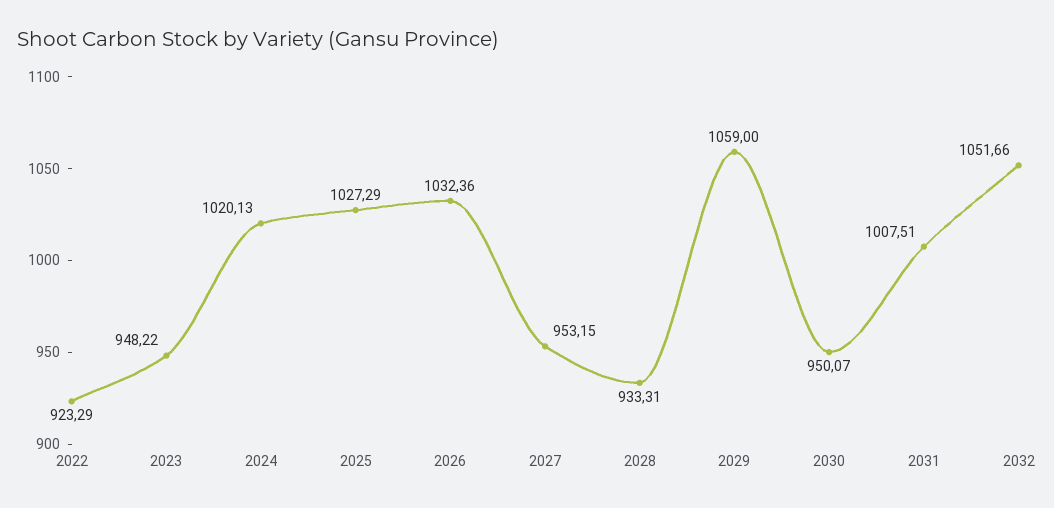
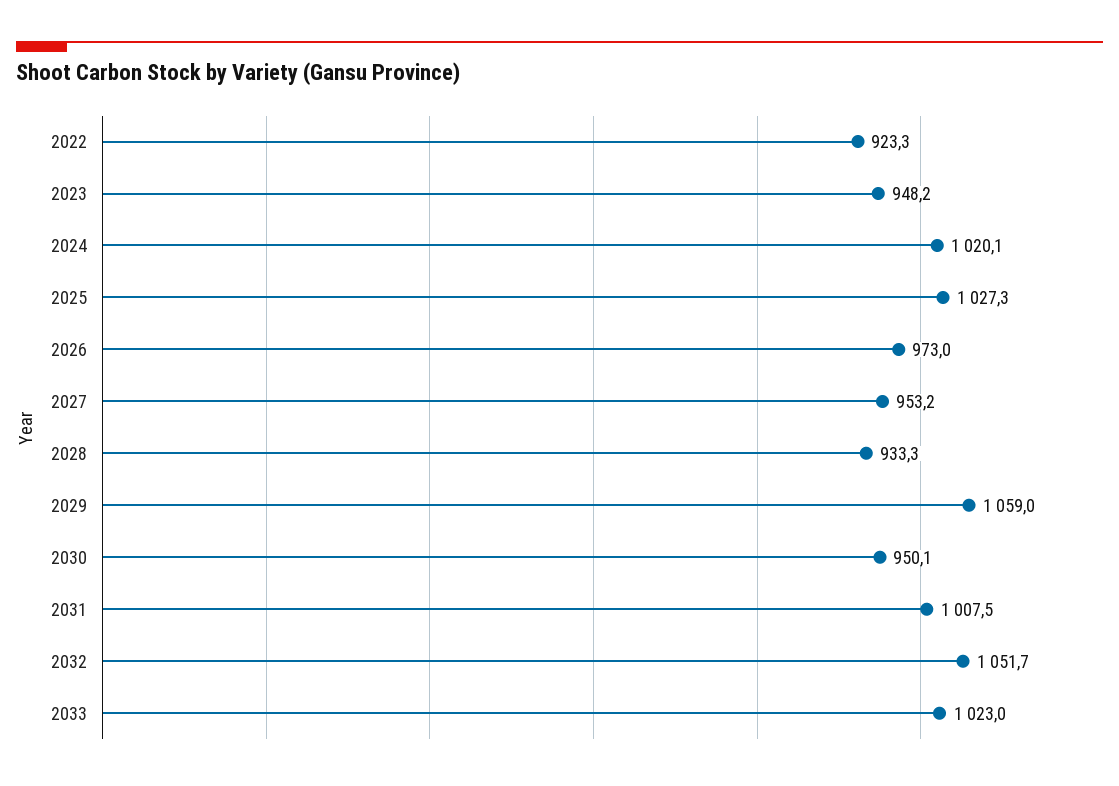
2026: 1032.36 -> 973
2033: none -> 1023

